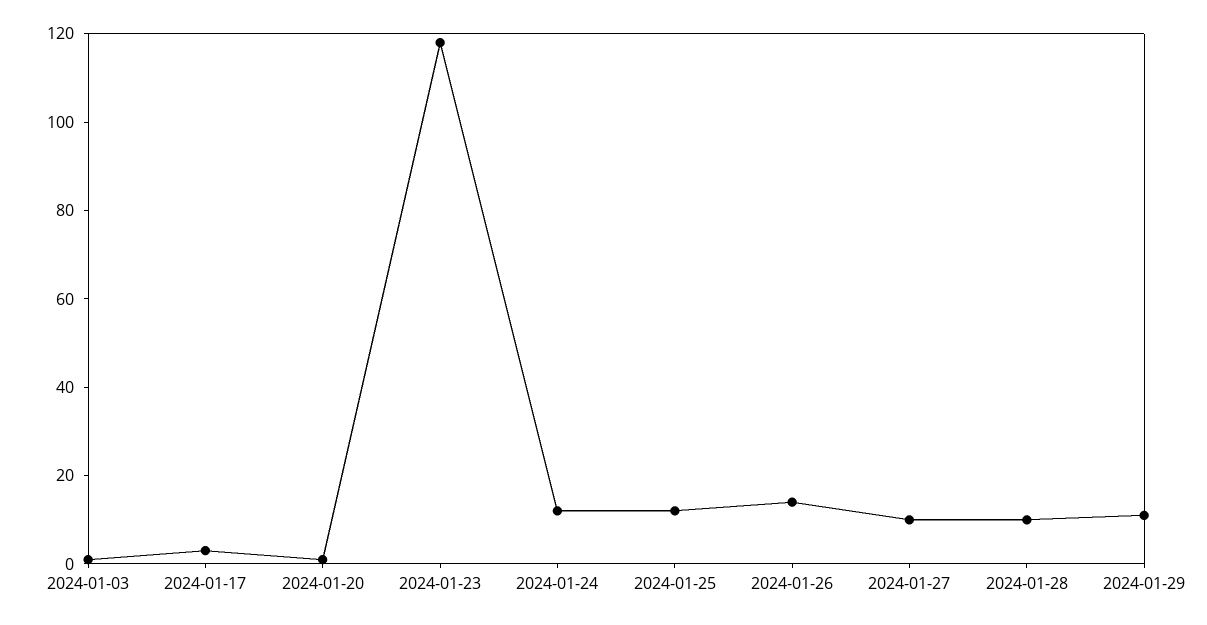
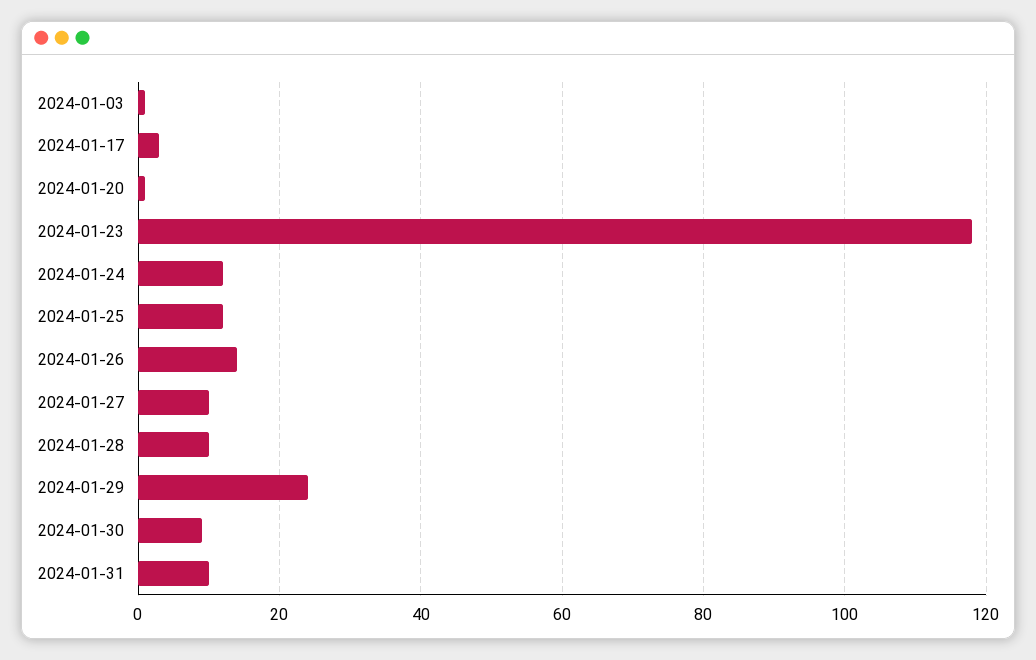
2024-01-29: 10 -> 25
2024-01-30: none -> 10
2024-01-31: none -> 10

